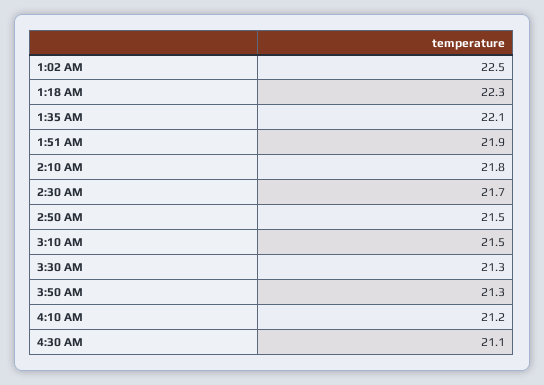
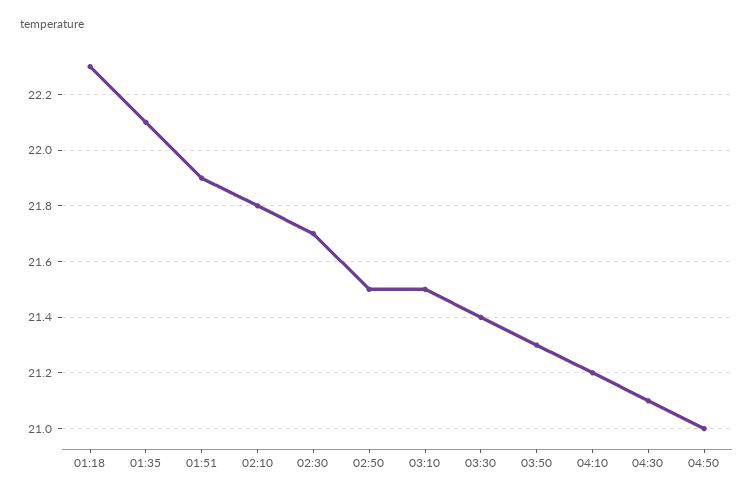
1:02 AM: 22.5 -> none
3:30 AM: 21.3 -> 21.4
04:50: none -> 21

